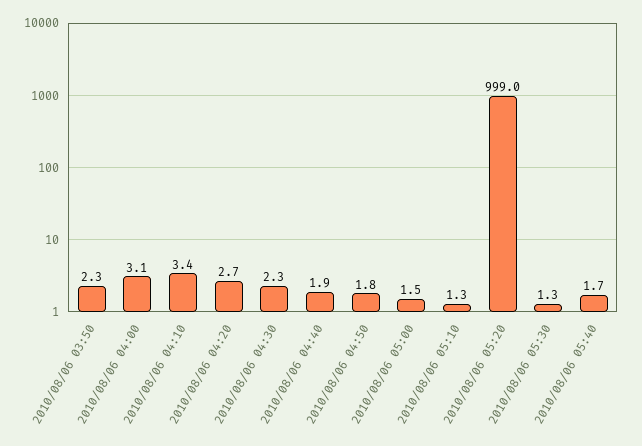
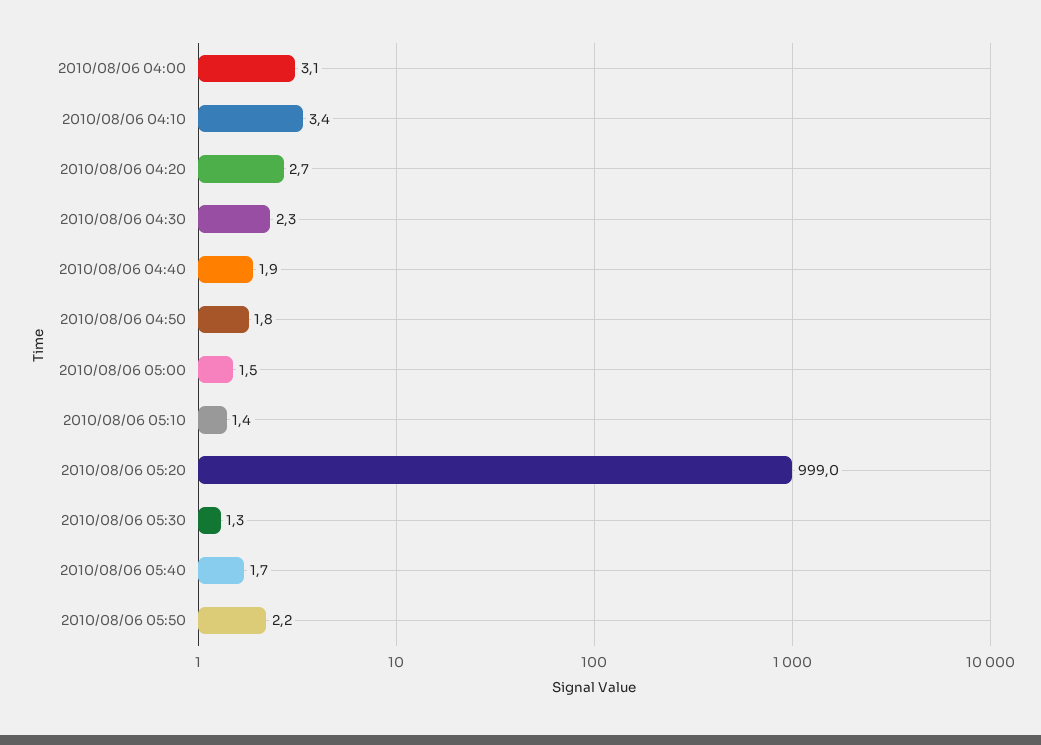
2010/08/06 03:50: 2.3 -> none
2010/08/06 05:10: 1.3 -> 1.4
2010/08/06 05:50: none -> 2.2

